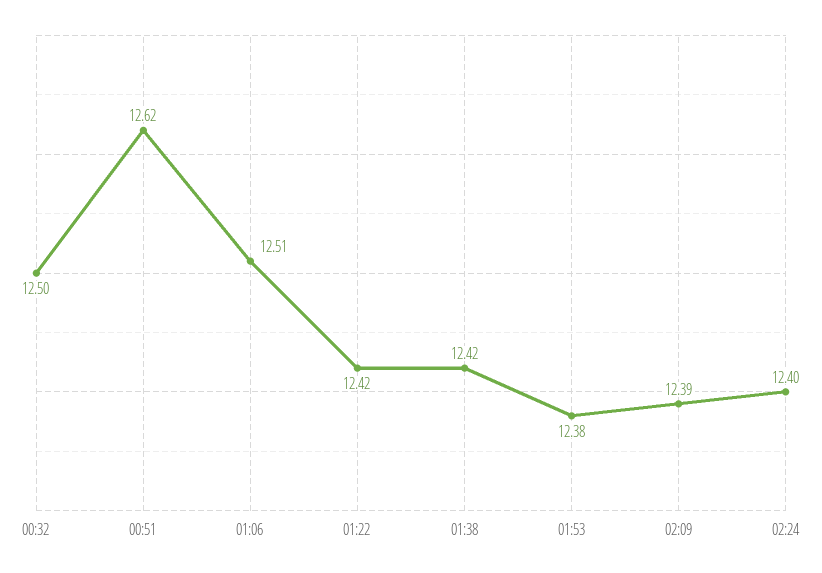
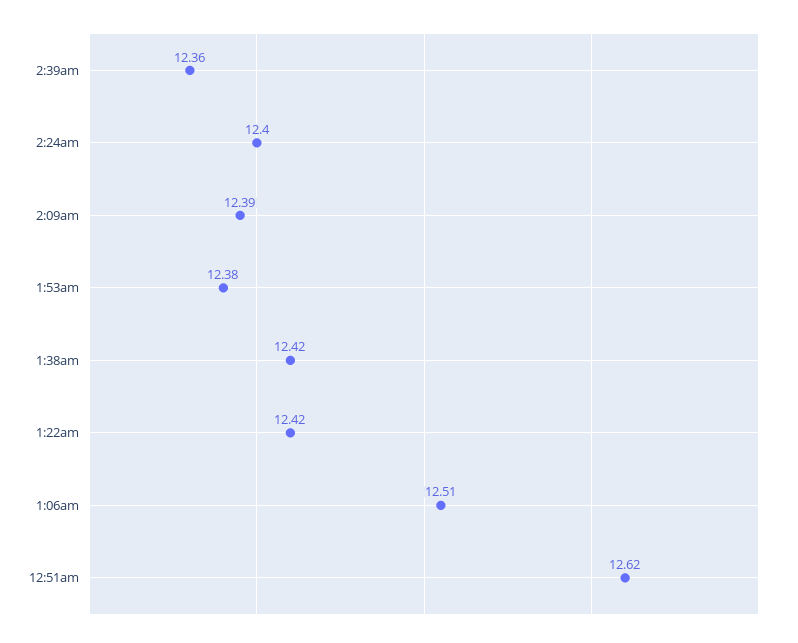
00:32: 12.5 -> none
2:39am: none -> 12.36

